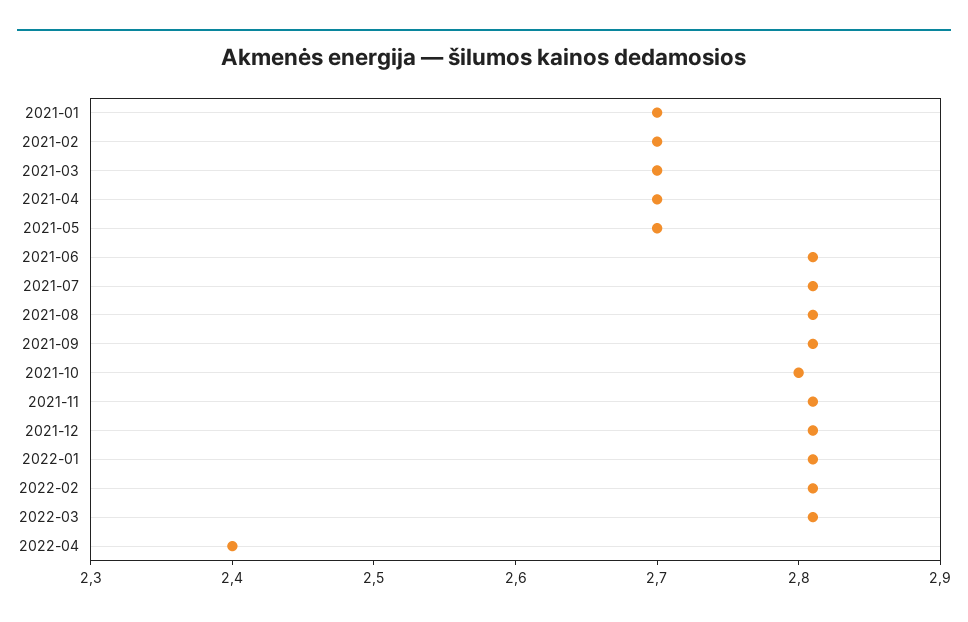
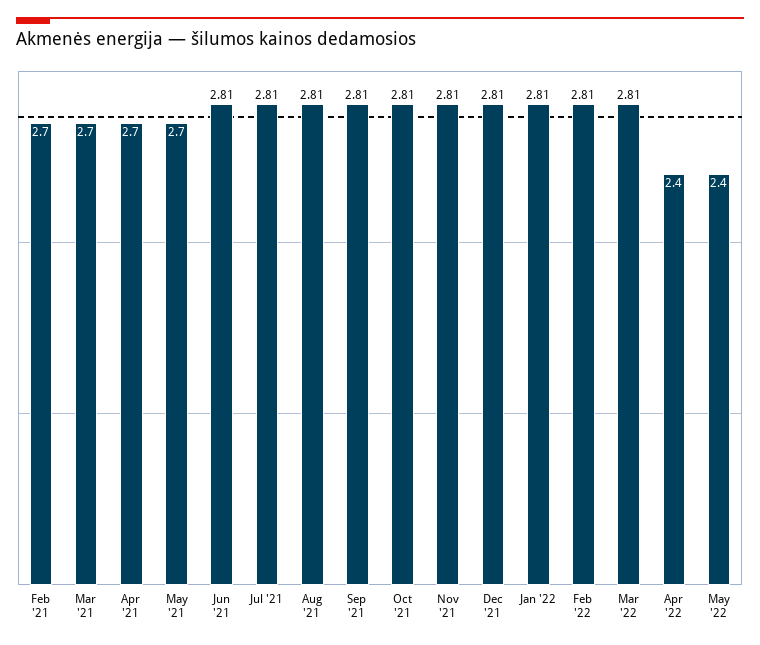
2021-01: 2.7 -> none
2021-10: 2.8 -> 2.81
May '22: none -> 2.4

